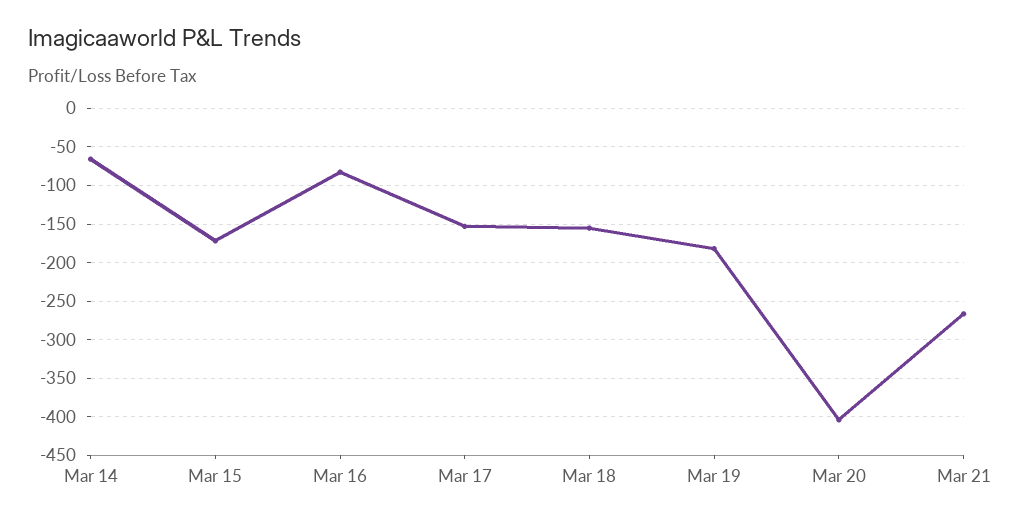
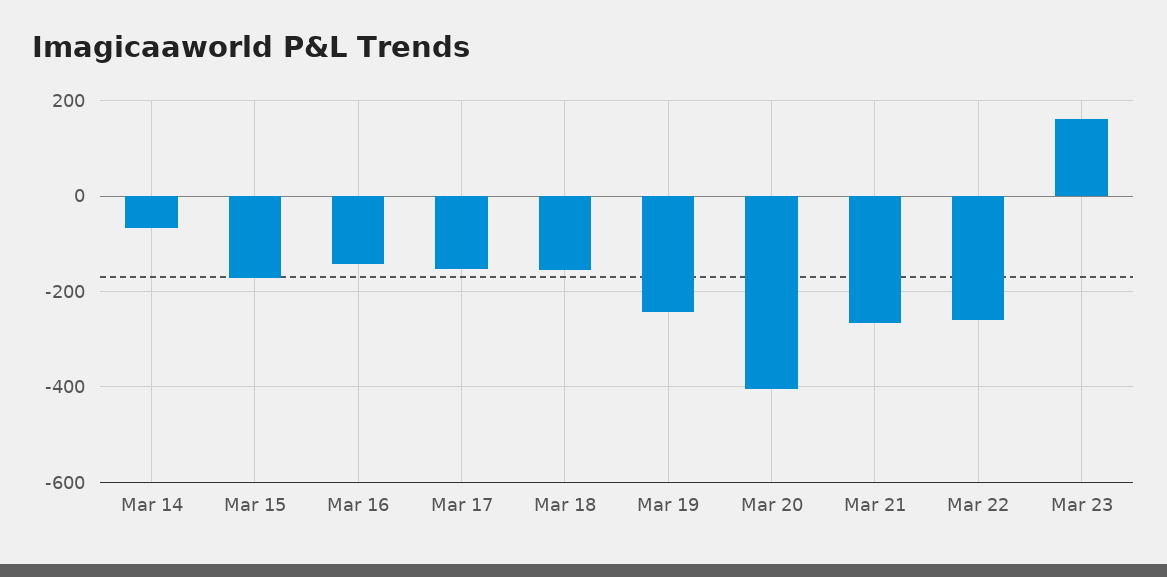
Mar 16: -80 -> -140
Mar 19: -180 -> -240
Mar 22: none -> -260
Mar 23: none -> 160

